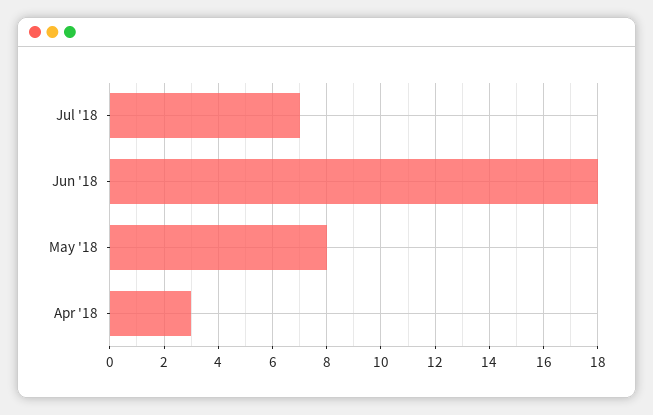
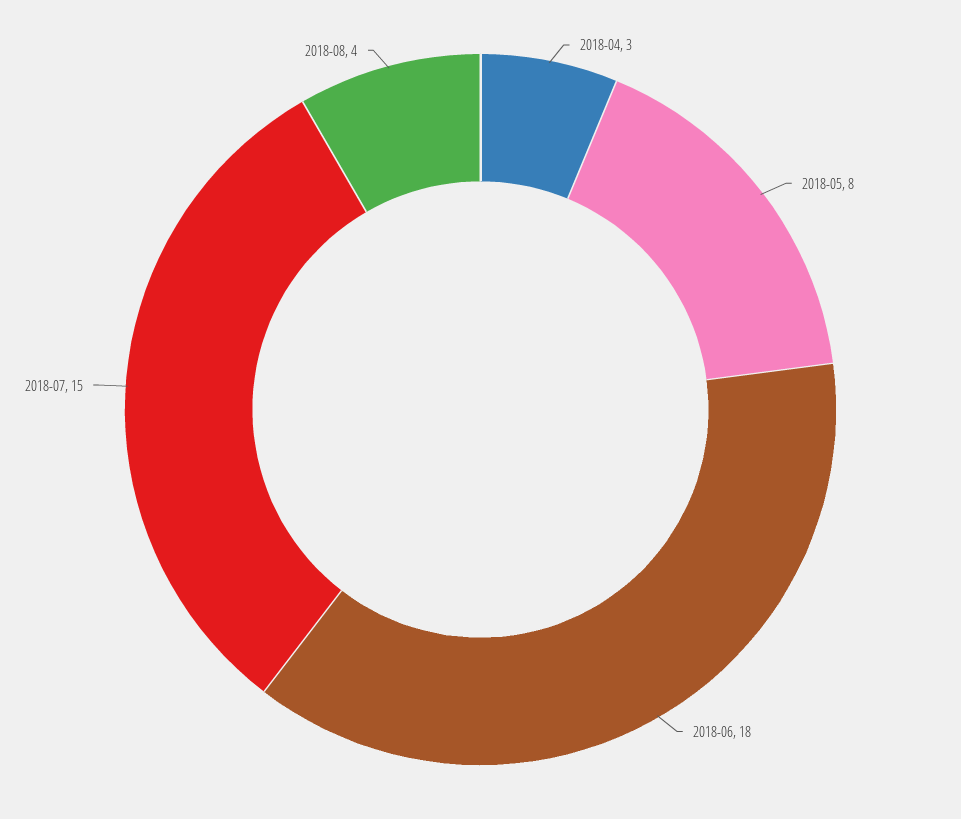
Jul '18: 7 -> 15
2018-08: none -> 4

